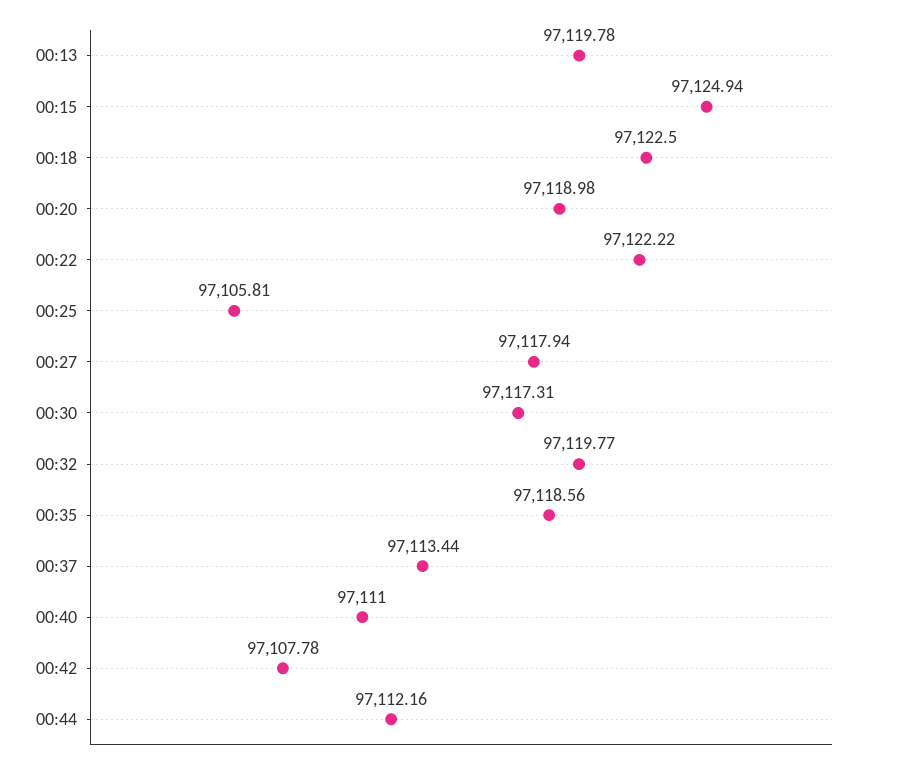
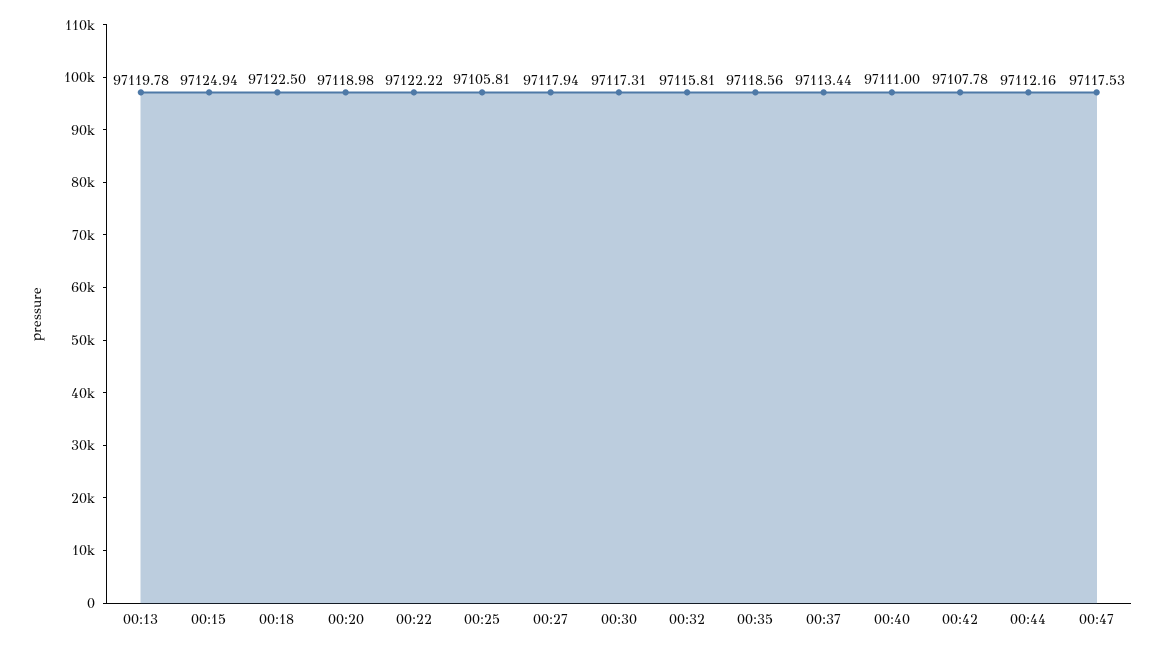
00:32: 97119.77 -> 97115.81
00:47: none -> 97117.53

